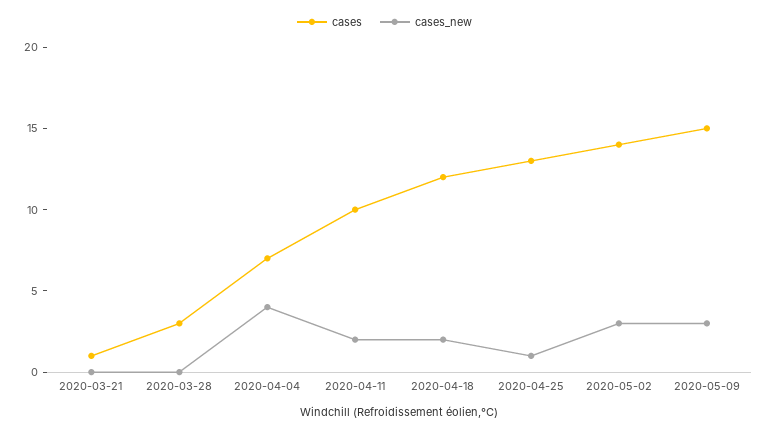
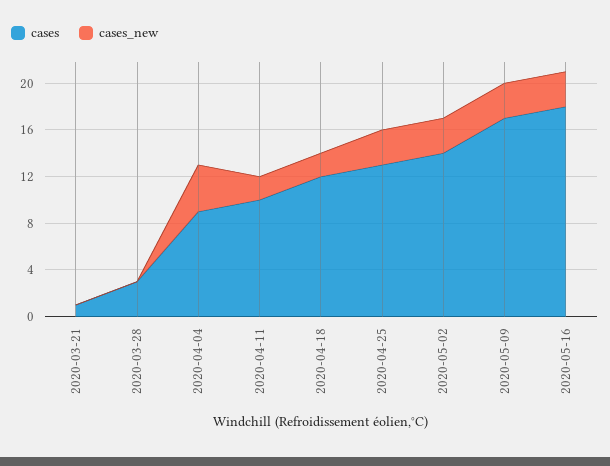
cases, 2020-04-04: 7 -> 9
cases_new, 2020-04-25: 1 -> 3
cases, 2020-05-09: 15 -> 17
cases, 2020-05-16: none -> 18
cases_new, 2020-05-16: none -> 3

